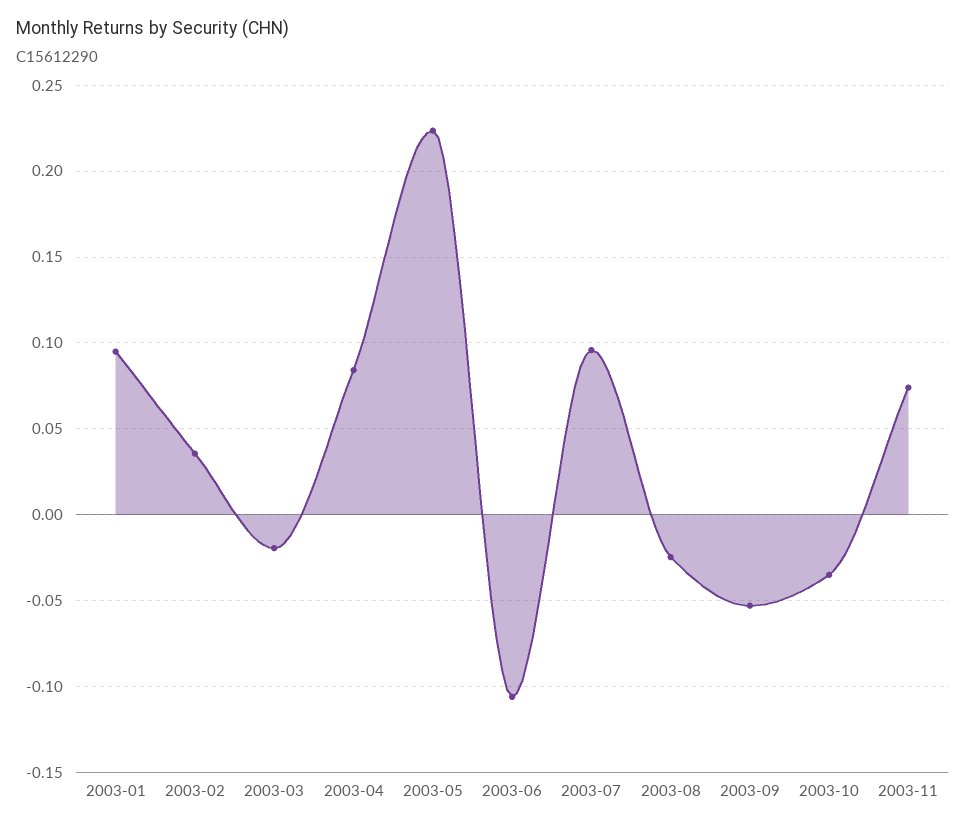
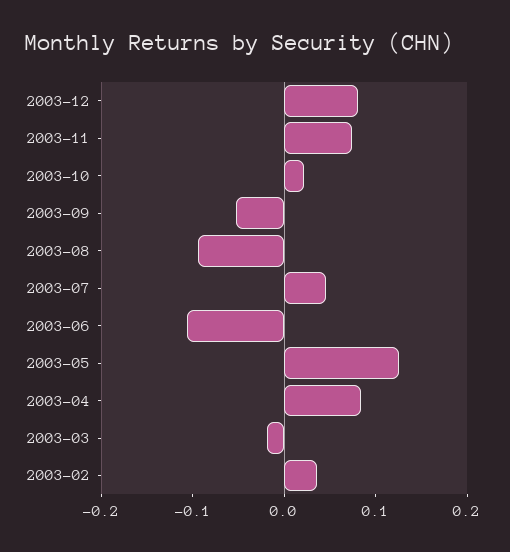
2003-01: 0.095 -> none
2003-05: 0.225 -> 0.12
2003-07: 0.095 -> 0.04
2003-08: -0.025 -> -0.1
2003-10: -0.035 -> 0.02
2003-12: none -> 0.08

